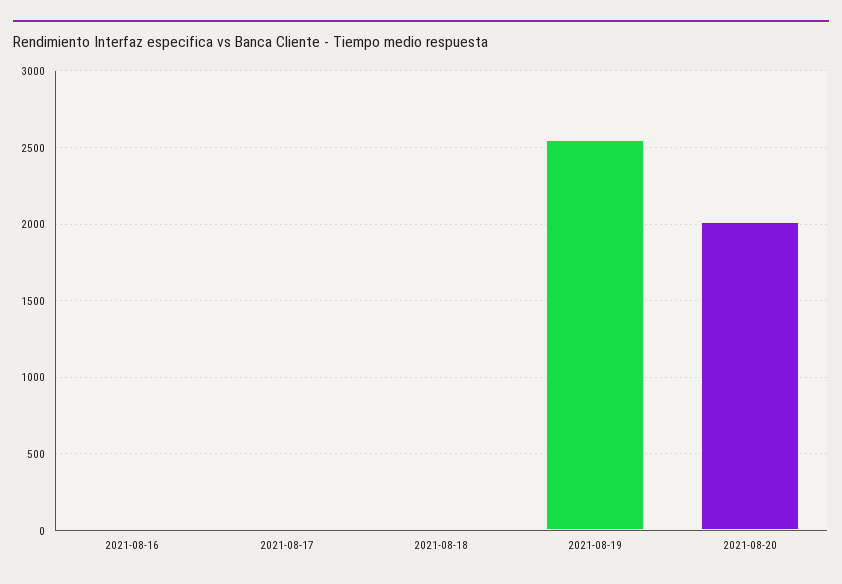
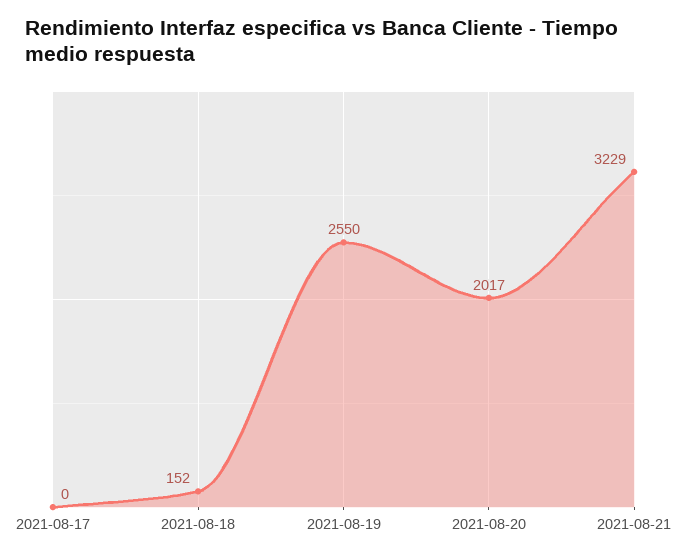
2021-08-16: 0 -> none
2021-08-18: 0 -> 152
2021-08-21: none -> 3229

